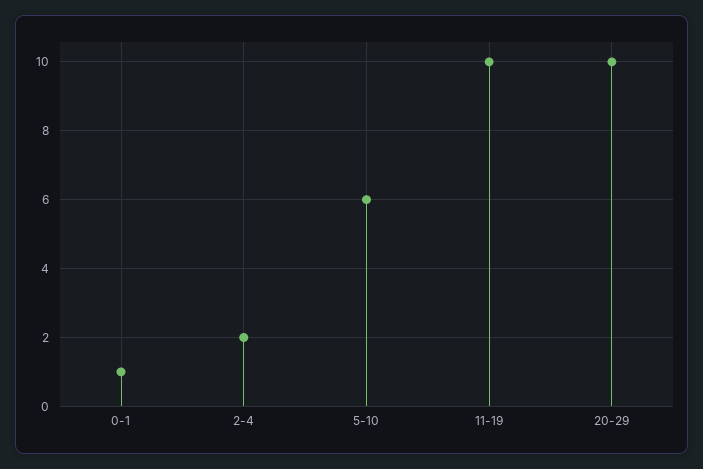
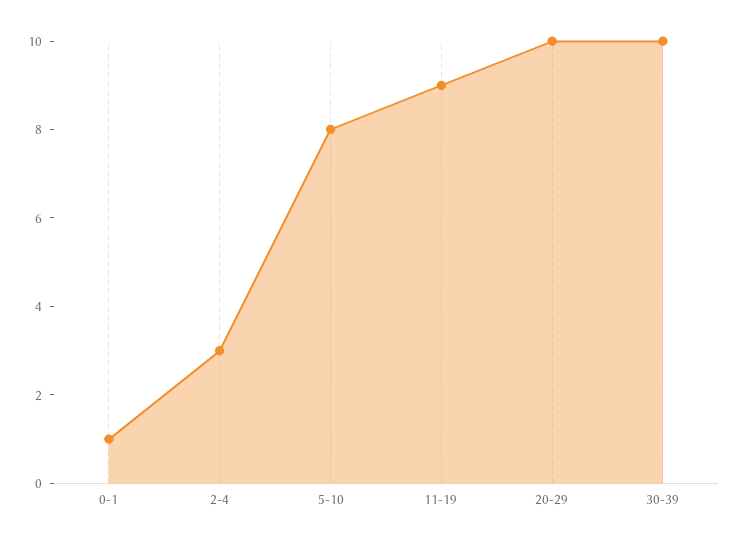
2-4: 2 -> 3
5-10: 6 -> 8
11-19: 10 -> 9
30-39: none -> 10

